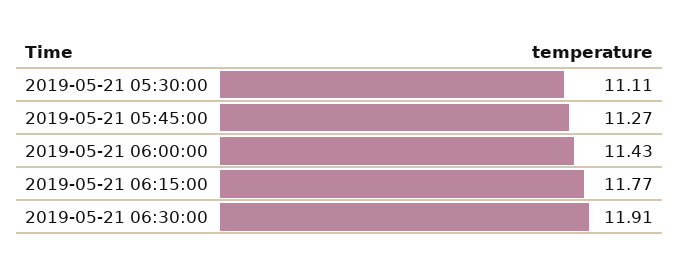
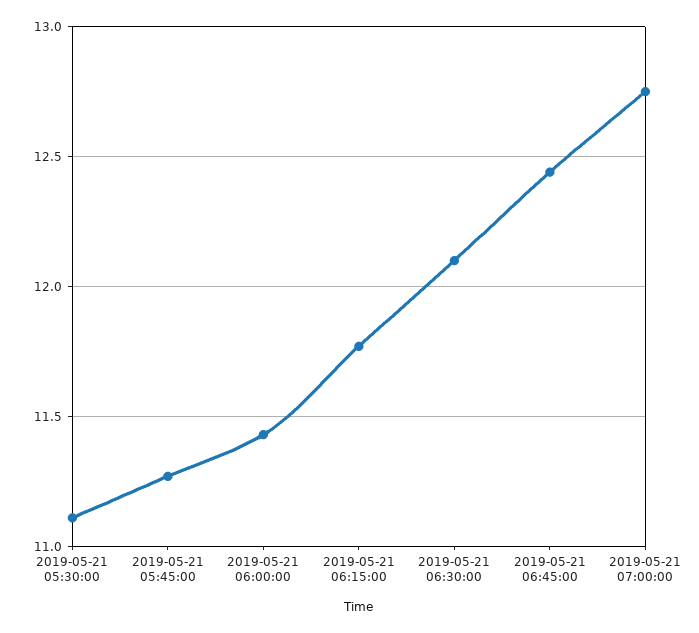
2019-05-21 06:30:00: 11.91 -> 12.1
2019-05-21 06:45:00: none -> 12.45
2019-05-21 07:00:00: none -> 12.75

